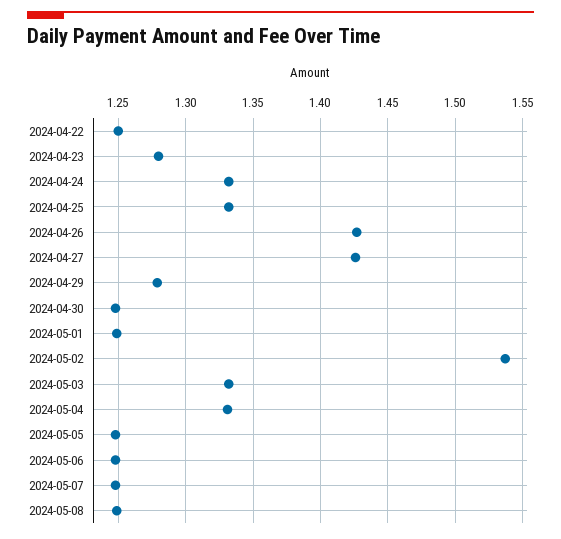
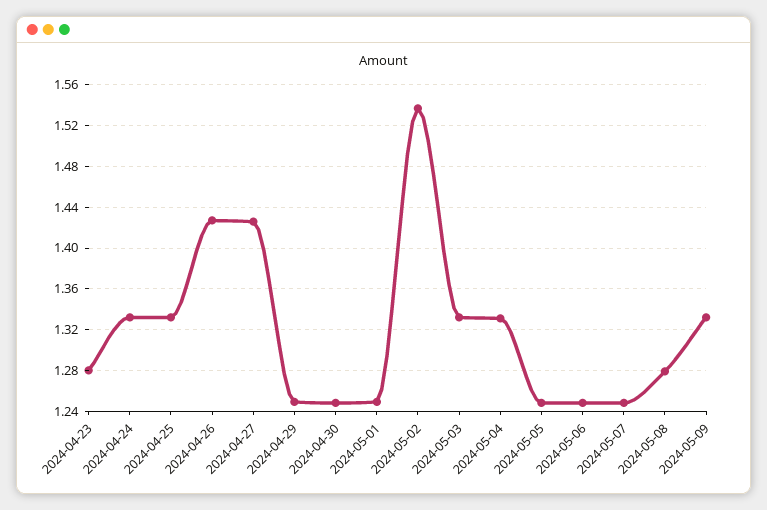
2024-04-22: 1.25 -> none
2024-04-29: 1.28 -> 1.25
2024-05-08: 1.25 -> 1.28
2024-05-09: none -> 1.33

